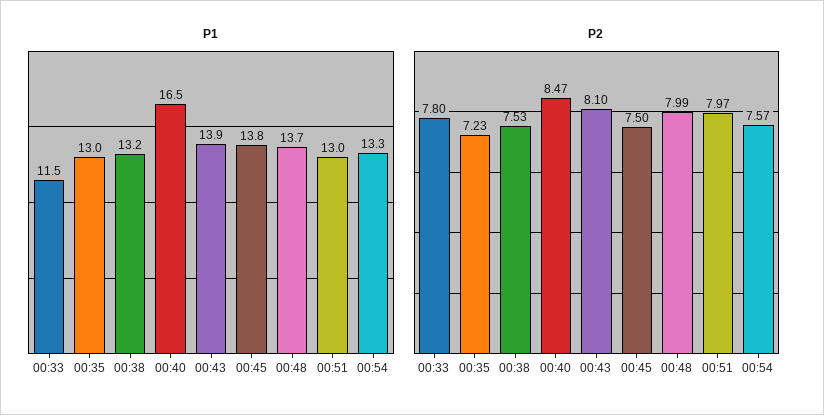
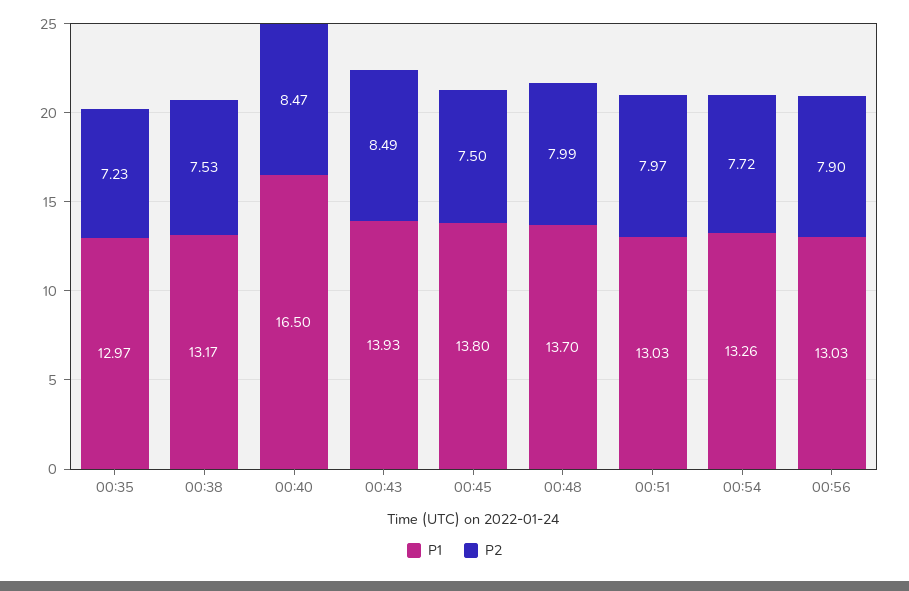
P1, 00:33: 11.5 -> none
P2, 00:33: 7.8 -> none
P2, 00:43: 8.1 -> 8.49
P2, 00:54: 7.57 -> 7.72
P1, 00:56: none -> 13.03
P2, 00:56: none -> 7.9

